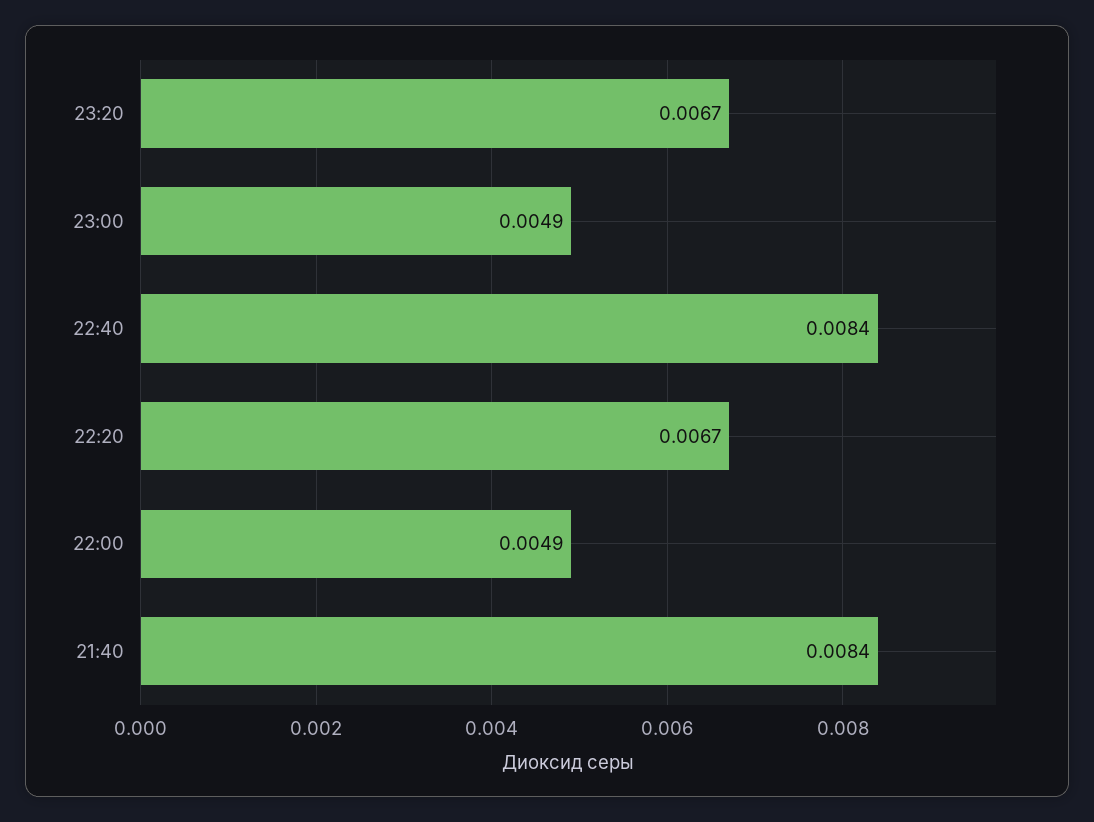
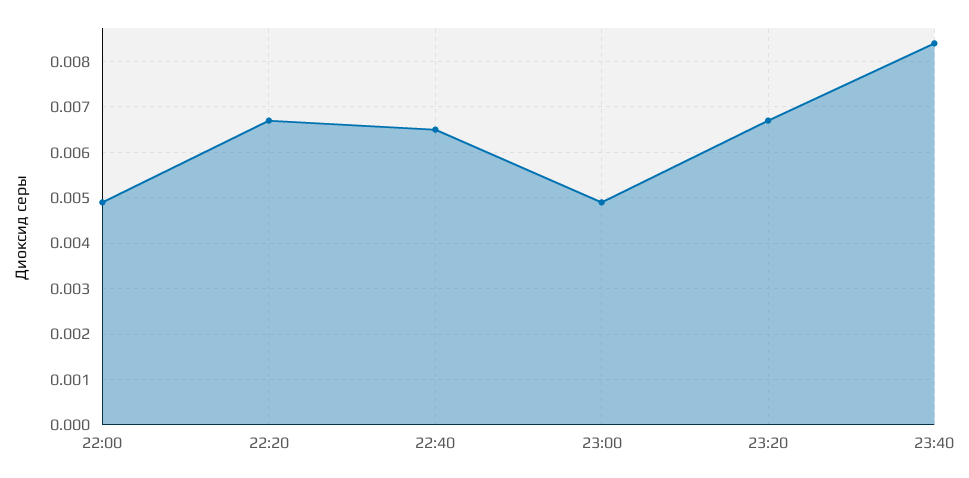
22:40: 0.0084 -> 0.0065
21:40: 0.0084 -> none
23:40: none -> 0.0085

